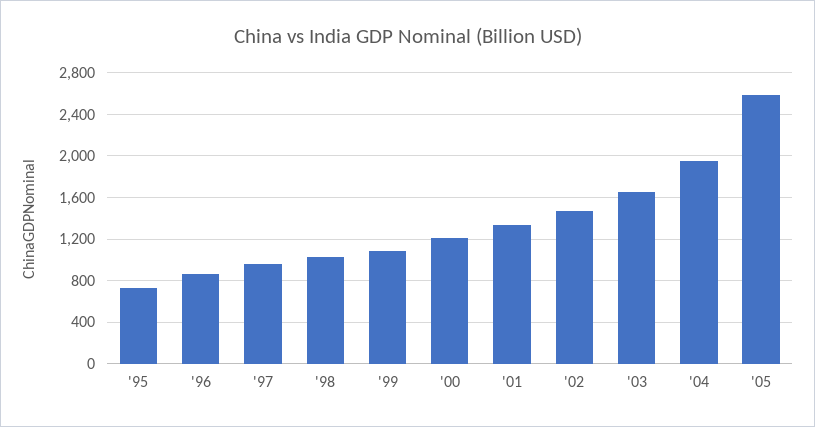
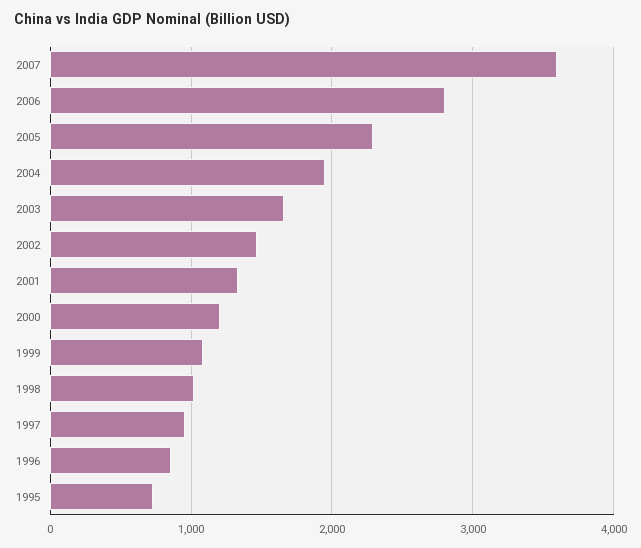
'05: 2600 -> 2300
2007: none -> 3600
2006: none -> 2800

